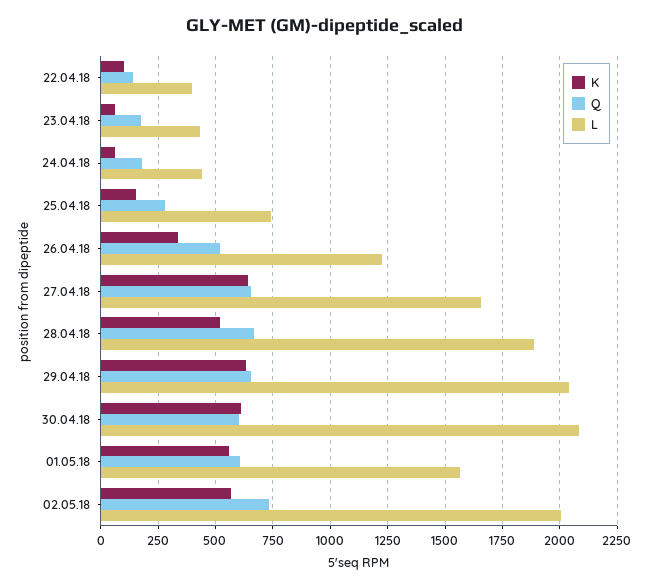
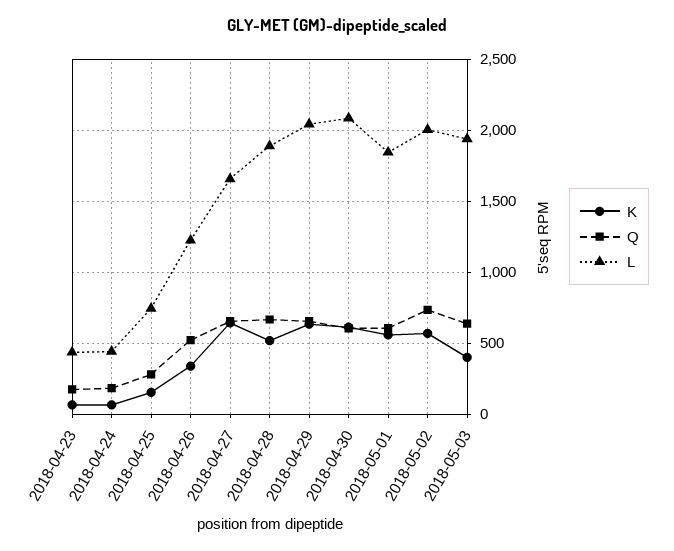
K, 22.04.18: 100 -> none
Q, 22.04.18: 150 -> none
L, 22.04.18: 400 -> none
L, 01.05.18: 1550 -> 1850
K, 2018-05-03: none -> 400
Q, 2018-05-03: none -> 650
L, 2018-05-03: none -> 1950

